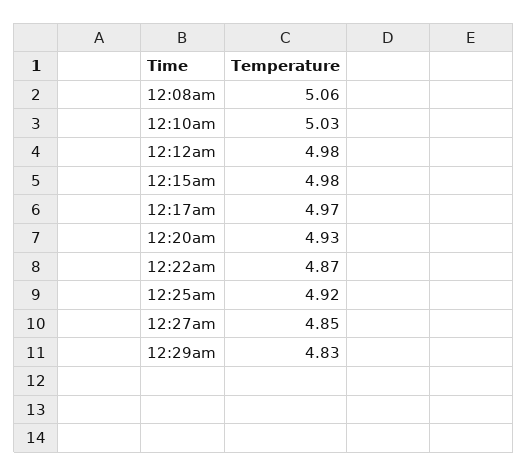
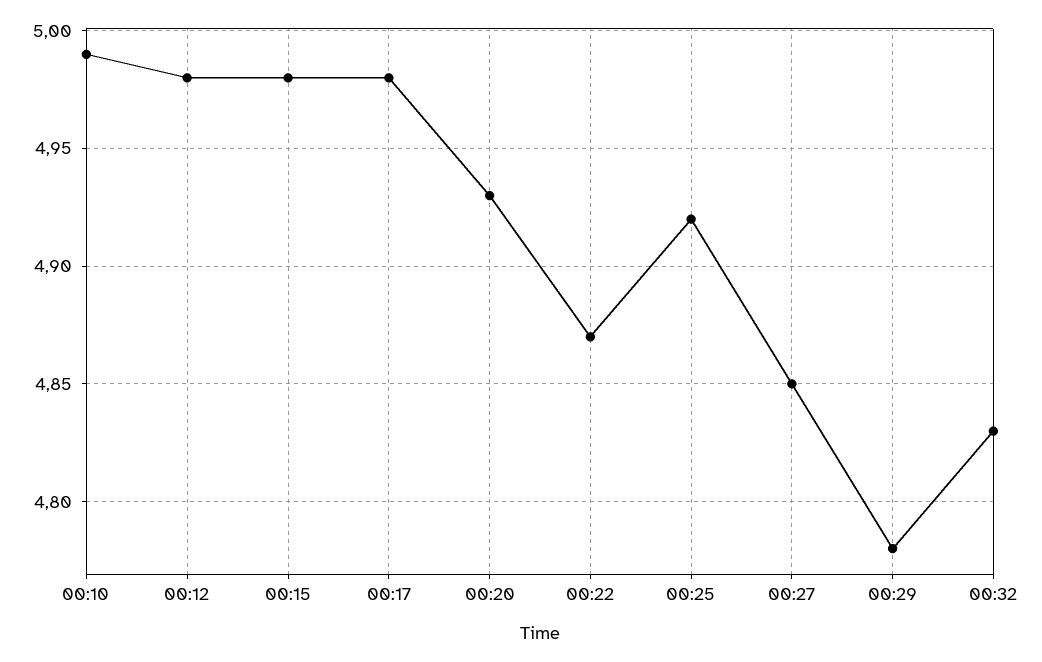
12:08am: 5.06 -> none
12:10am: 5.03 -> 4.99
12:17am: 4.97 -> 4.98
12:29am: 4.83 -> 4.78
00:32: none -> 4.83

